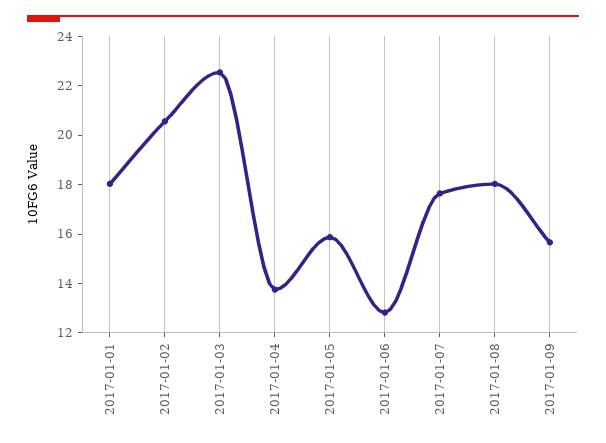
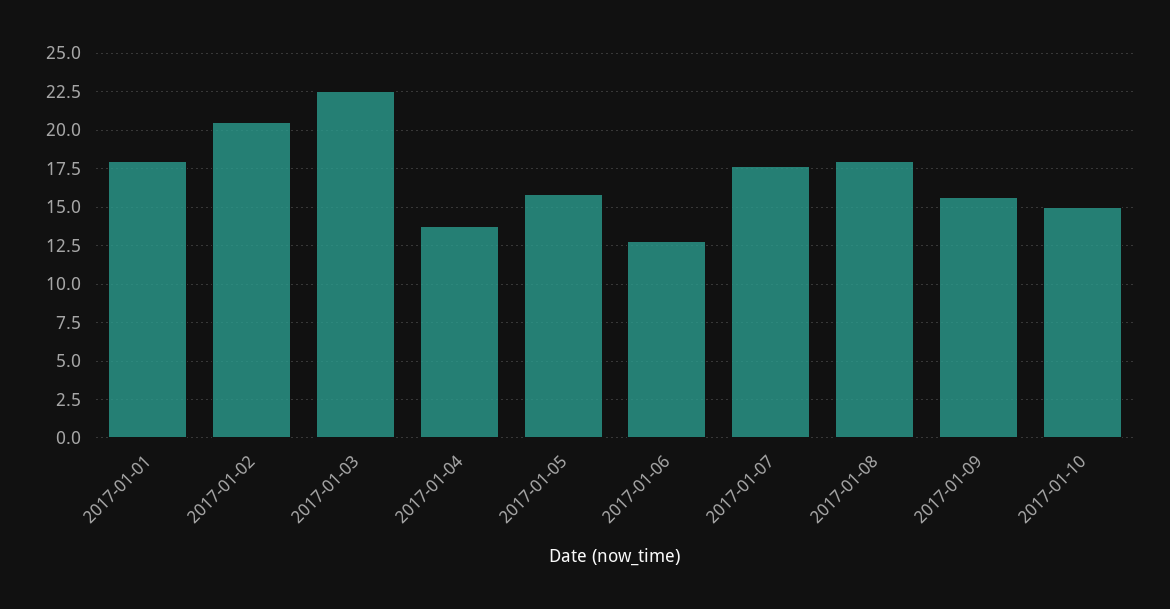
2017-01-10: none -> 15

